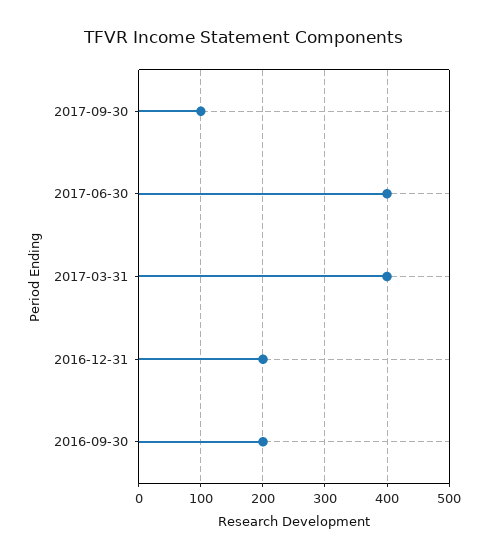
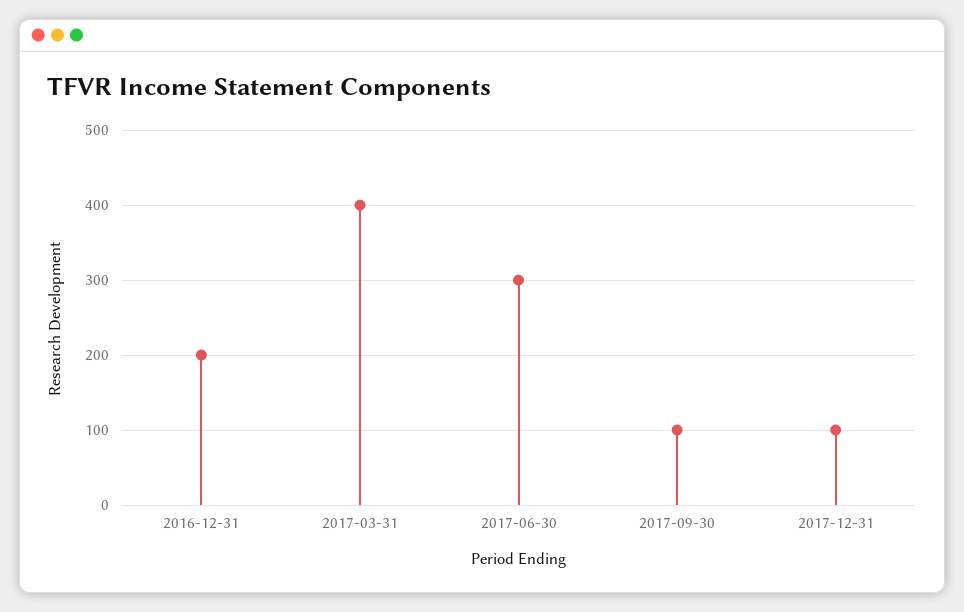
2017-06-30: 400 -> 300
2016-09-30: 200 -> none
2017-12-31: none -> 100

